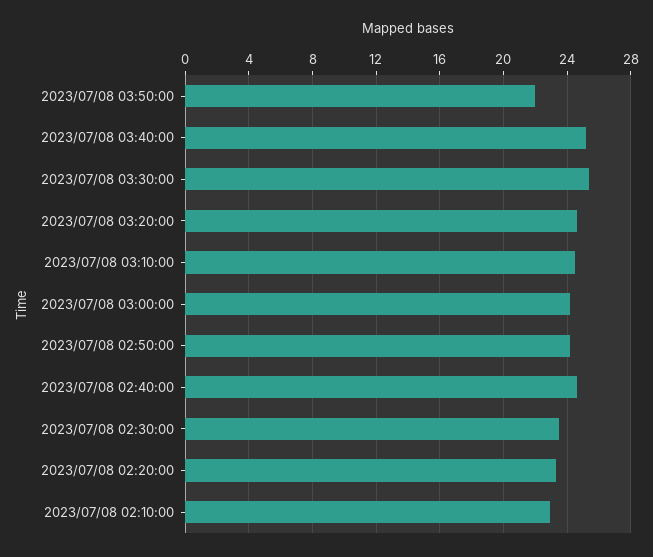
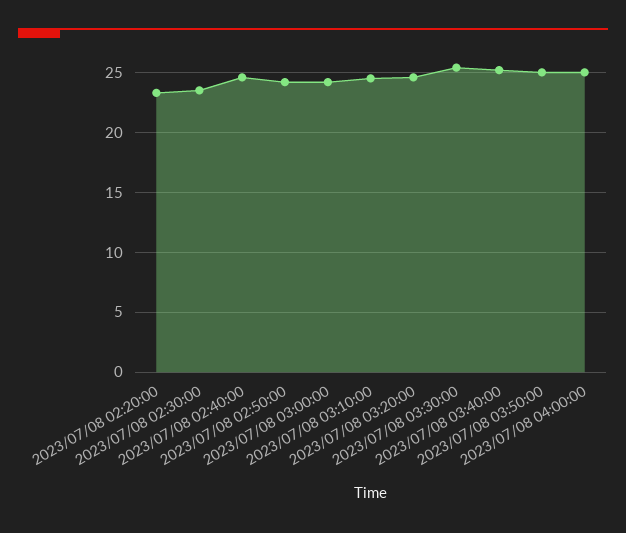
2023/07/08 03:50:00: 22 -> 25
2023/07/08 02:10:00: 23 -> none
2023/07/08 04:00:00: none -> 25

